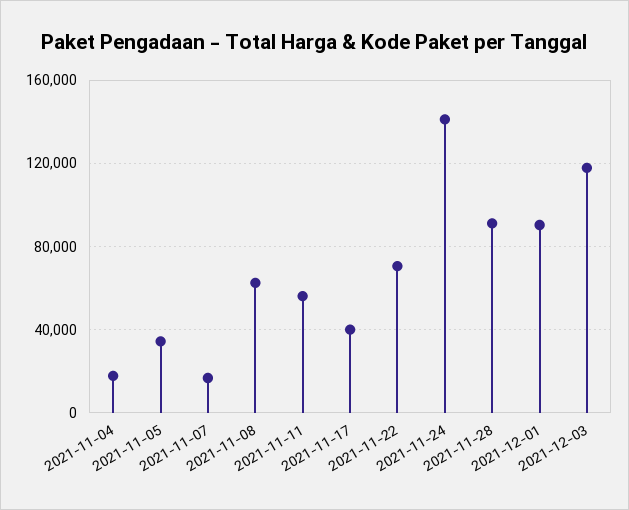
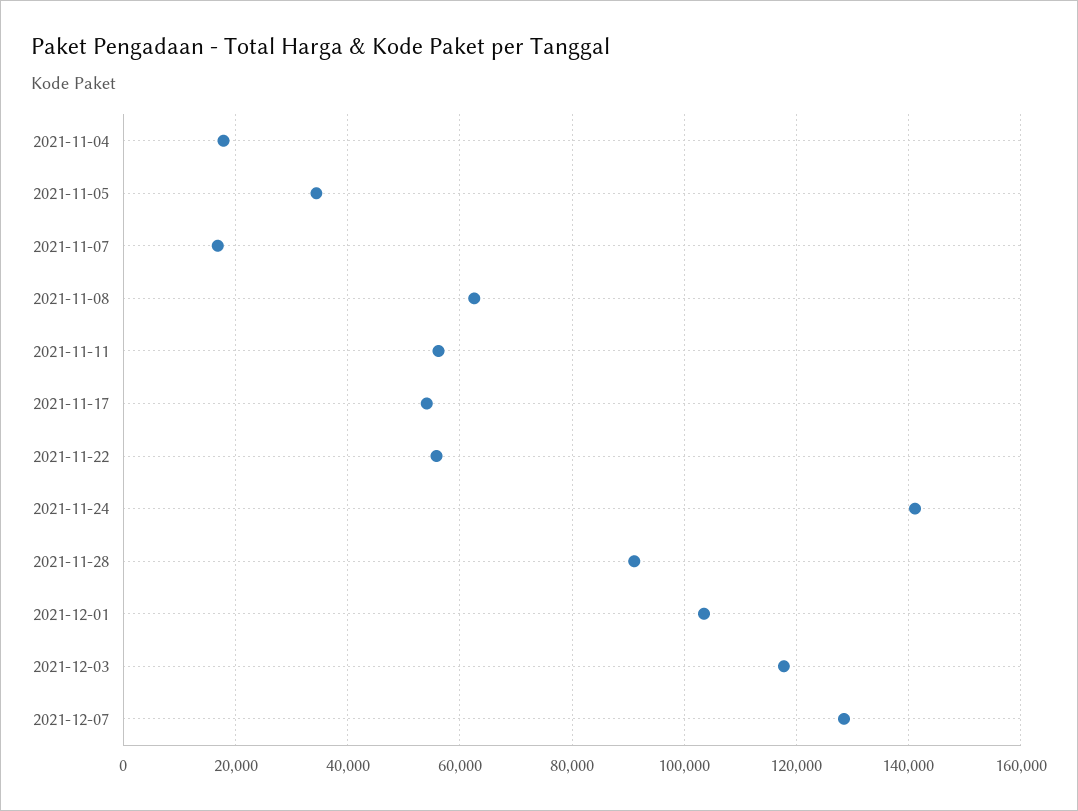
2021-11-17: 40000 -> 54000
2021-11-22: 70000 -> 56000
2021-12-01: 90000 -> 104000
2021-12-07: none -> 128000

